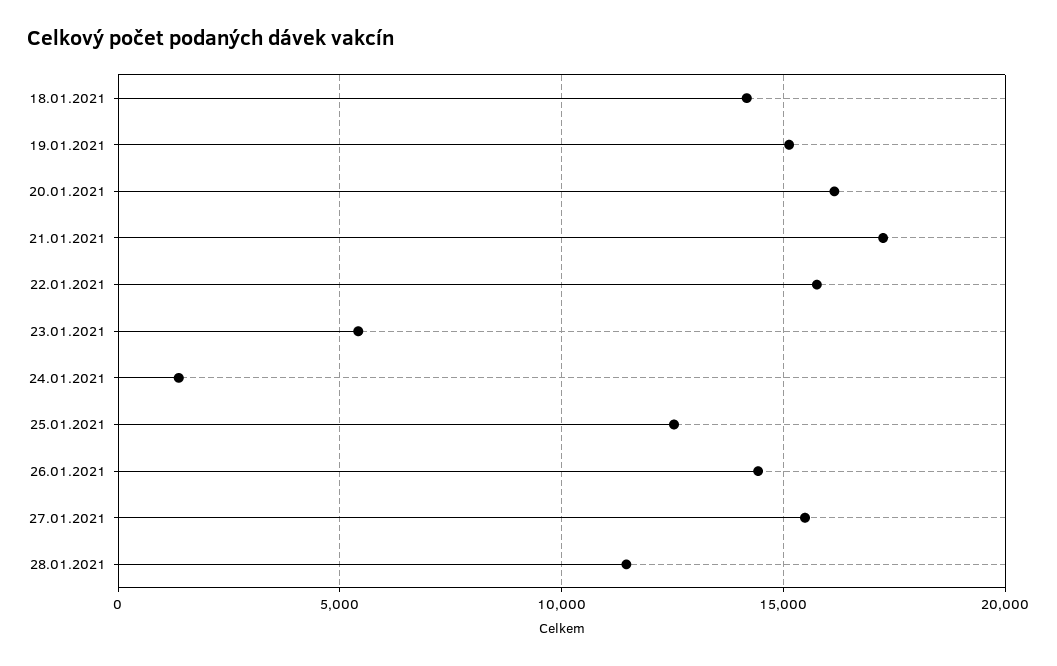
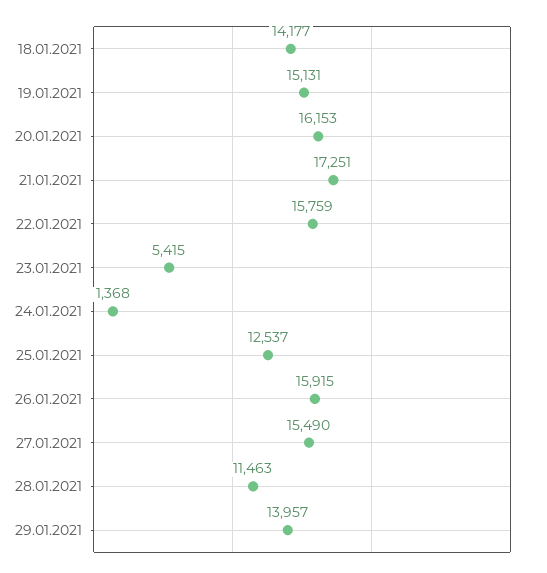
26.01.2021: 14500 -> 15915
29.01.2021: none -> 13957

